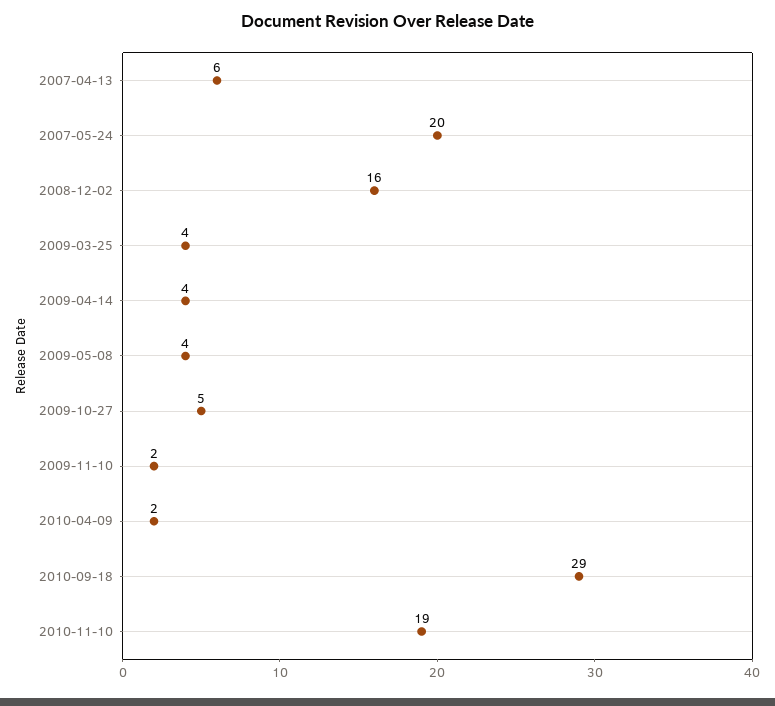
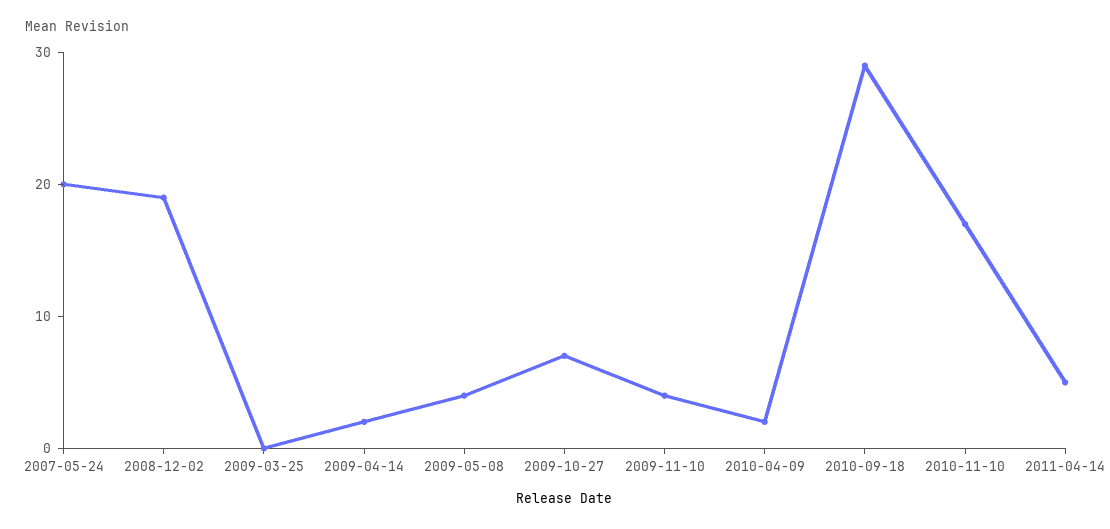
2007-04-13: 6 -> none
2008-12-02: 16 -> 19
2009-03-25: 4 -> 0
2009-04-14: 4 -> 2
2009-10-27: 5 -> 7
2009-11-10: 2 -> 4
2010-11-10: 19 -> 17
2011-04-14: none -> 5

